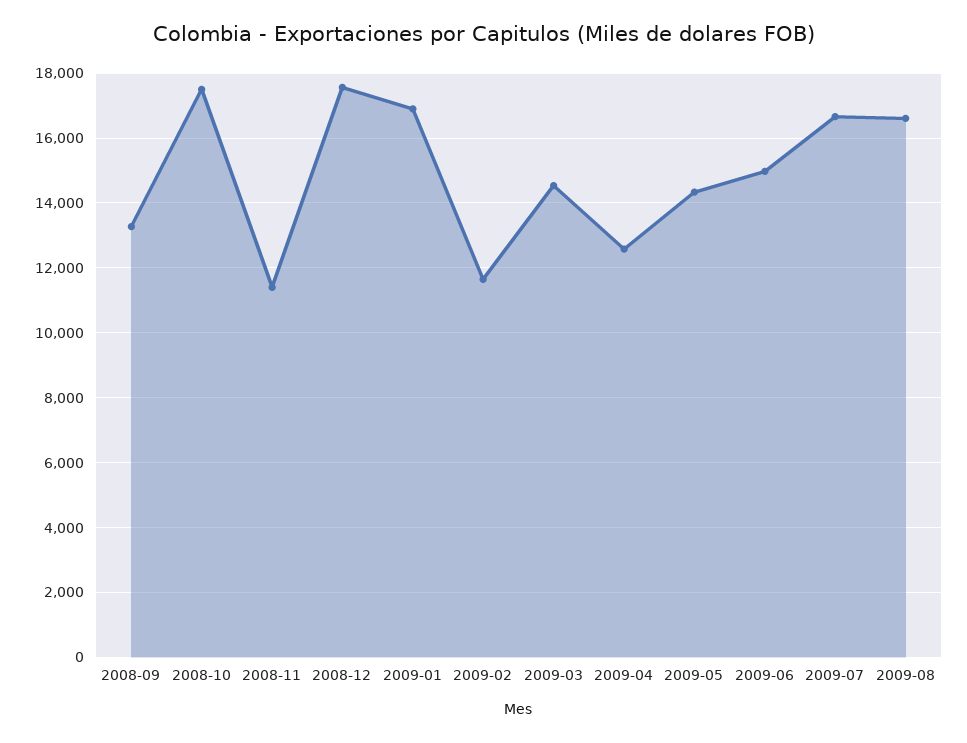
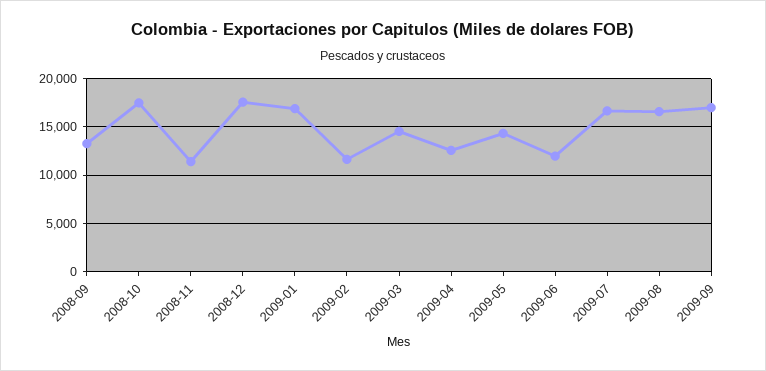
2009-06: 15000 -> 12000
2009-09: none -> 17000

